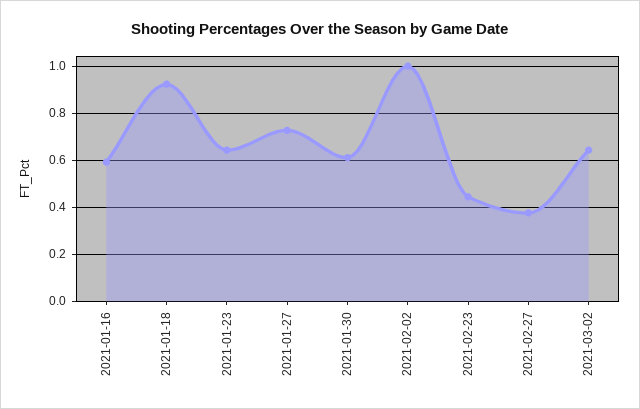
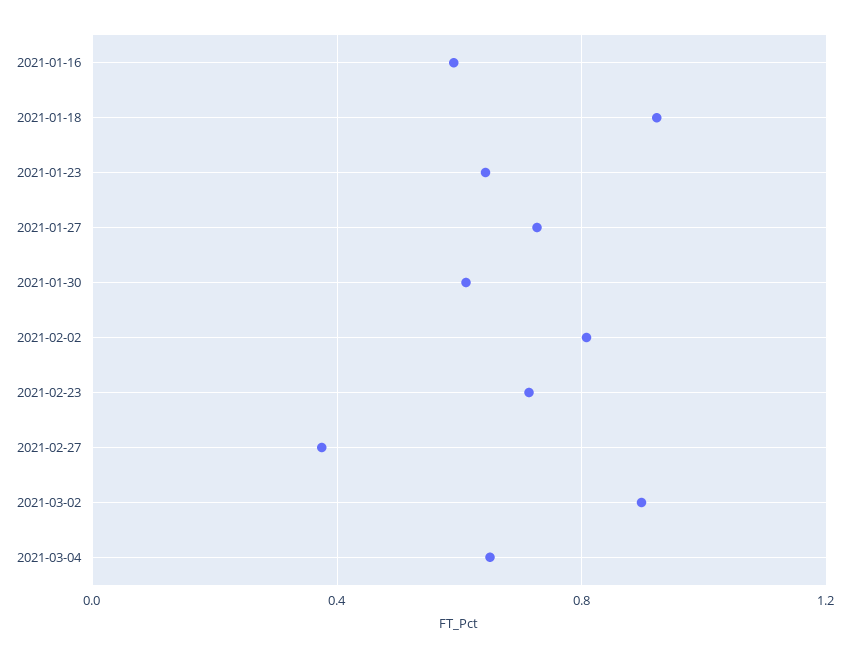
2021-02-02: 1 -> 0.8
2021-02-23: 0.45 -> 0.7
2021-03-02: 0.65 -> 0.9
2021-03-04: none -> 0.65

